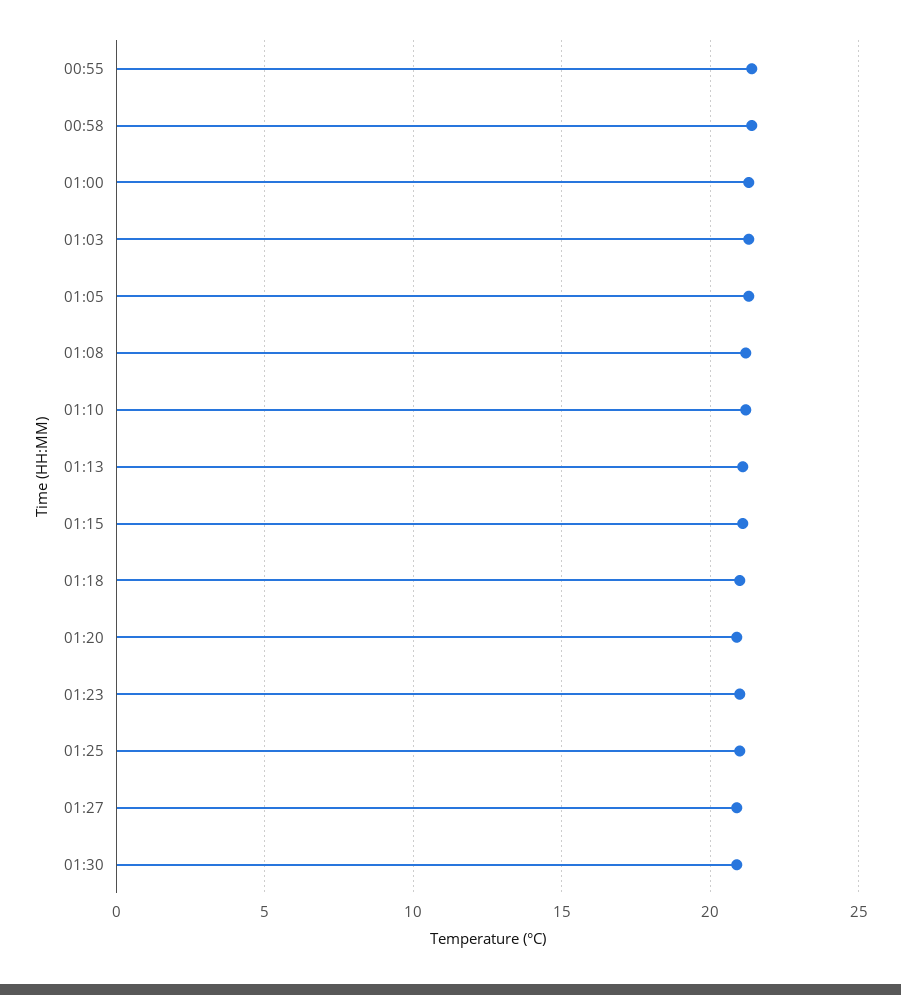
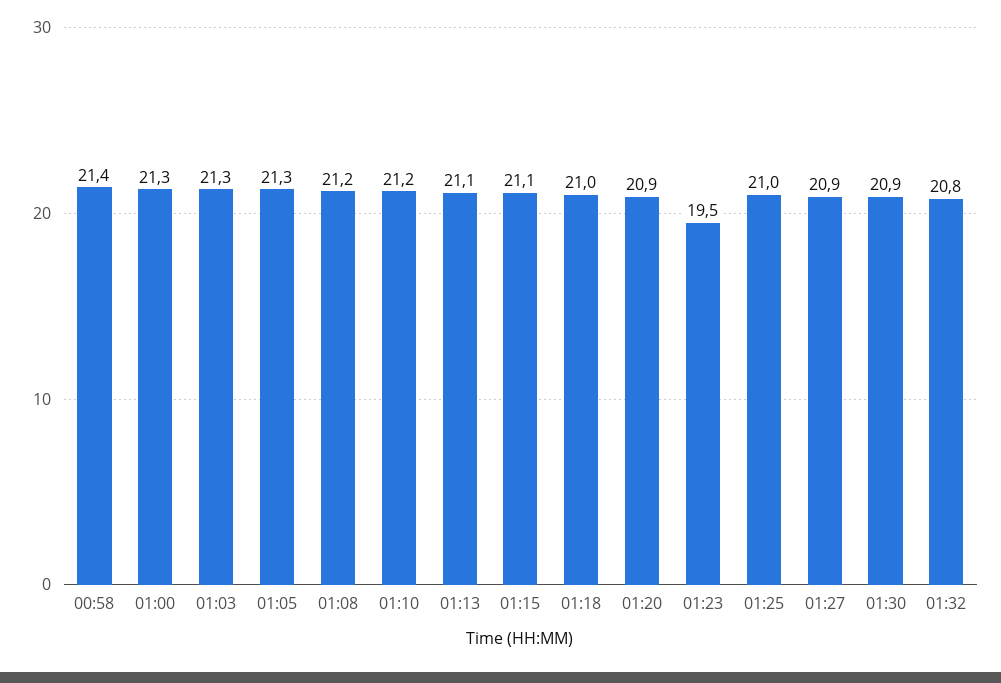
00:55: 21.5 -> none
01:23: 21 -> 19.5
01:32: none -> 20.8

